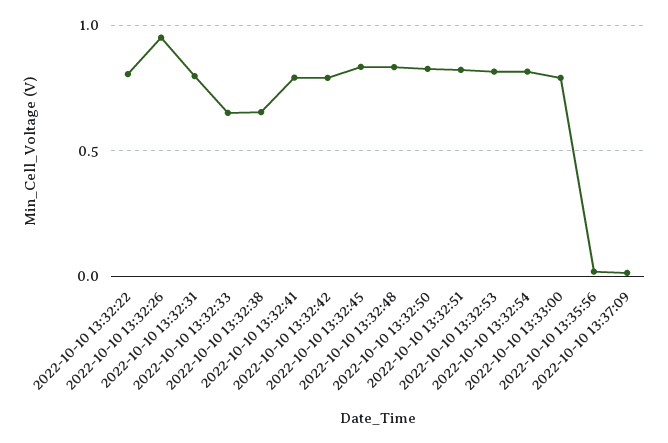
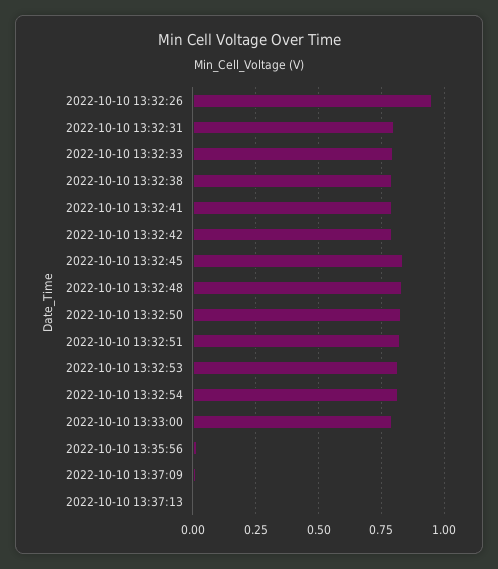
2022-10-10 13:32:22: 0.8 -> none
2022-10-10 13:32:33: 0.65 -> 0.8
2022-10-10 13:32:38: 0.65 -> 0.8
2022-10-10 13:37:13: none -> 0

